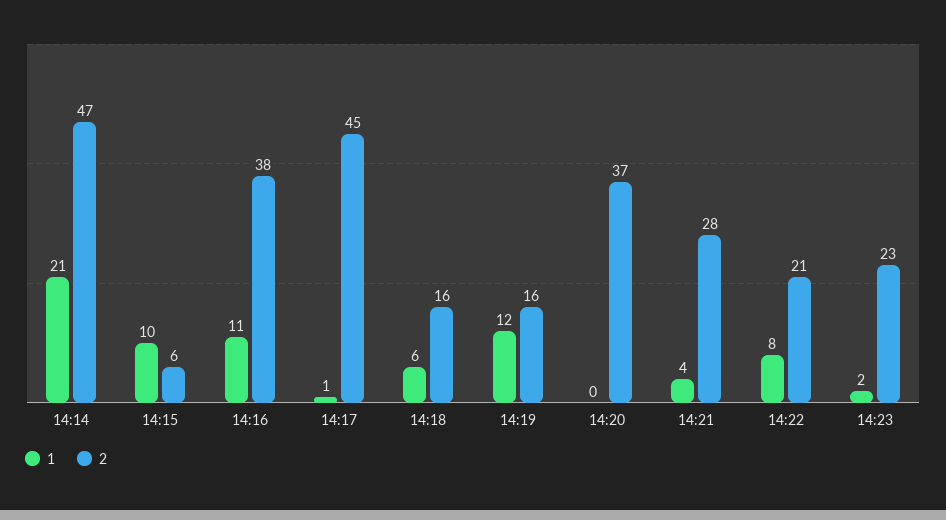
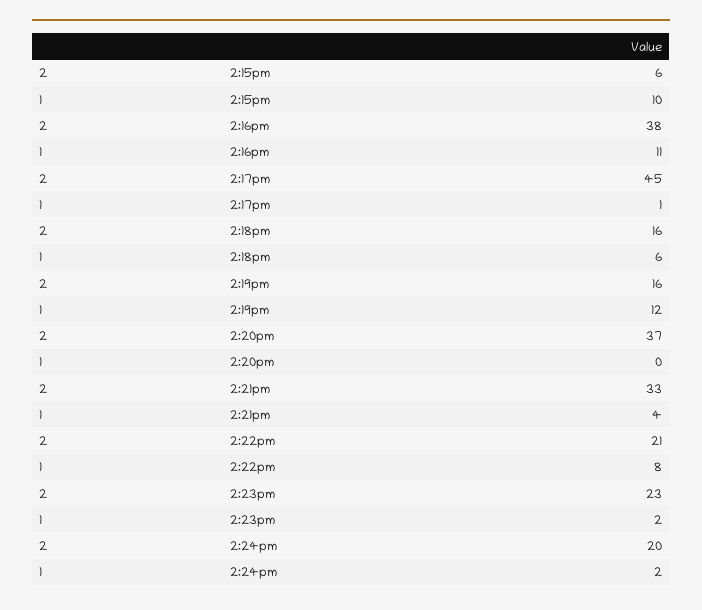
1, 14:14: 21 -> none
2, 14:14: 47 -> none
2, 14:21: 28 -> 33
2, 2:24pm: none -> 20
1, 2:24pm: none -> 2

